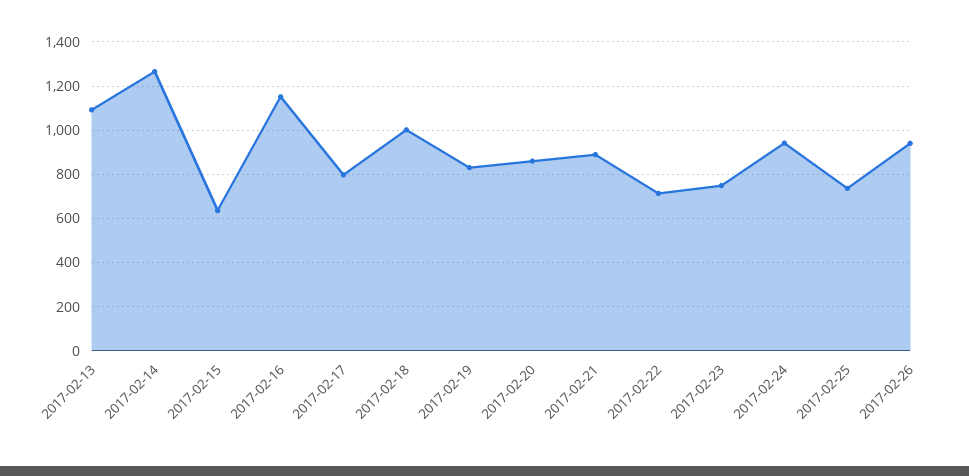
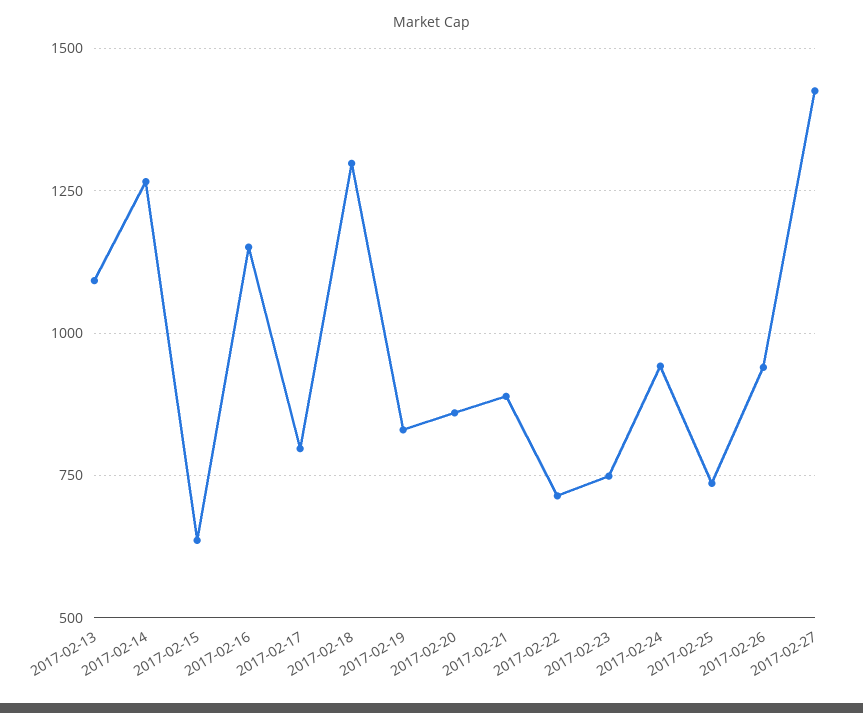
2017-02-18: 1000 -> 1300
2017-02-27: none -> 1425

